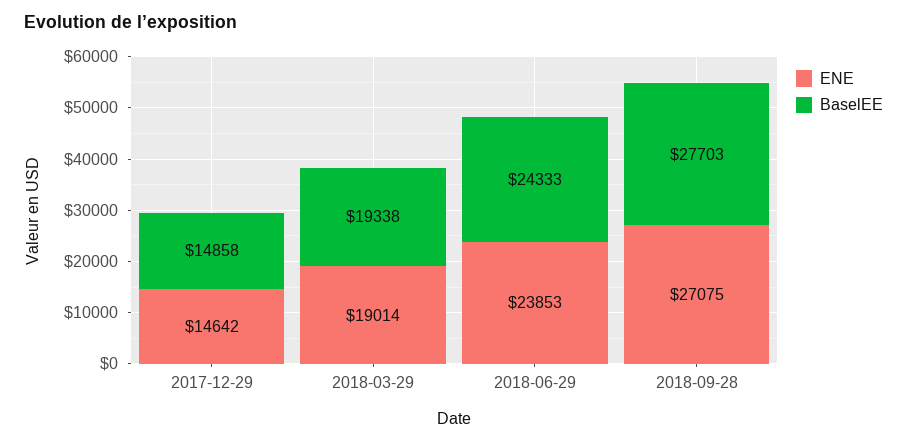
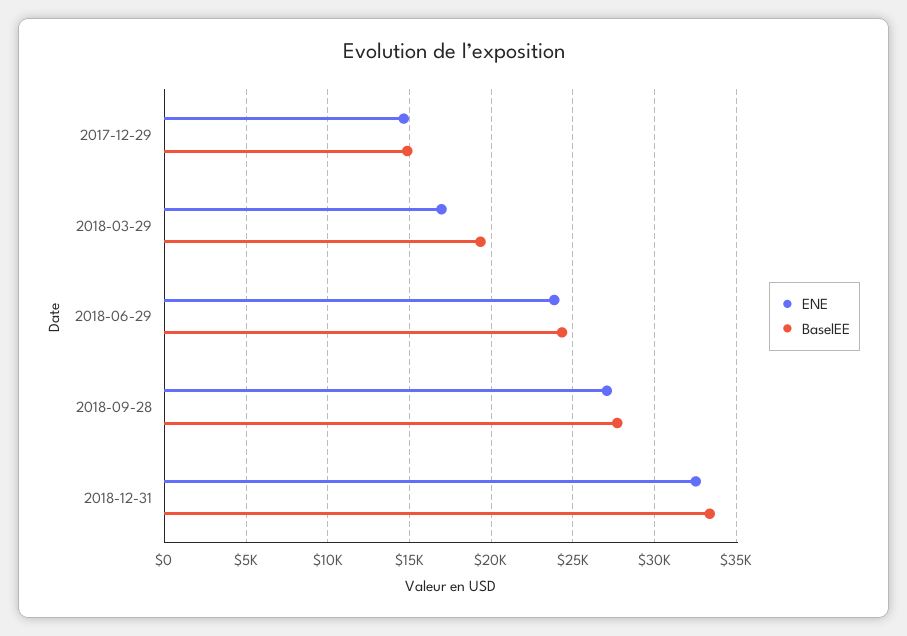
ENE, 2018-03-29: 19014 -> 17000
ENE, 2018-12-31: none -> 32500
BaselEE, 2018-12-31: none -> 33500

